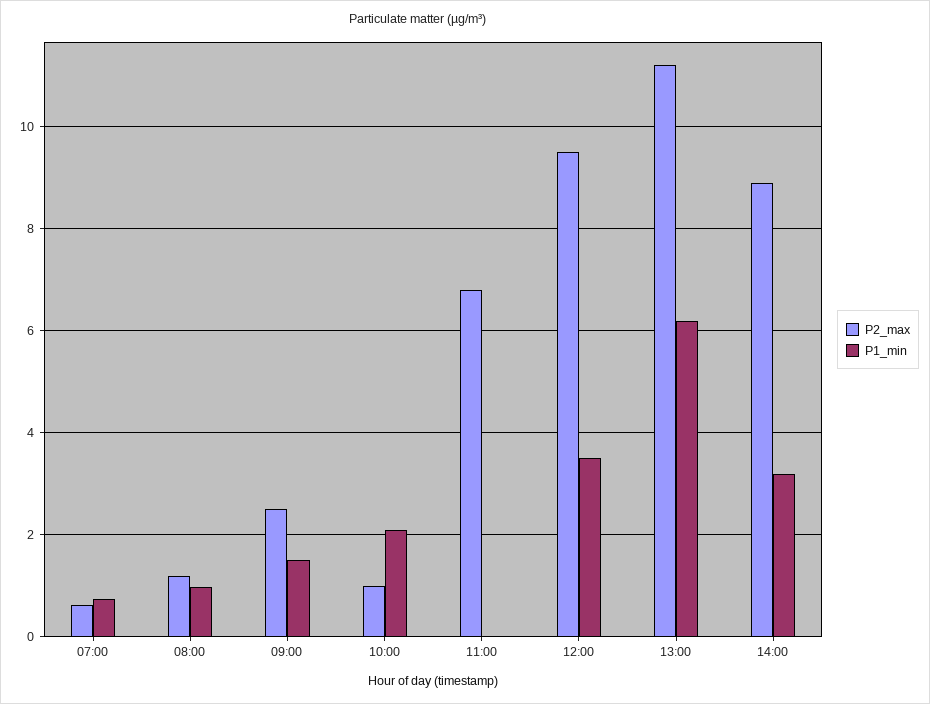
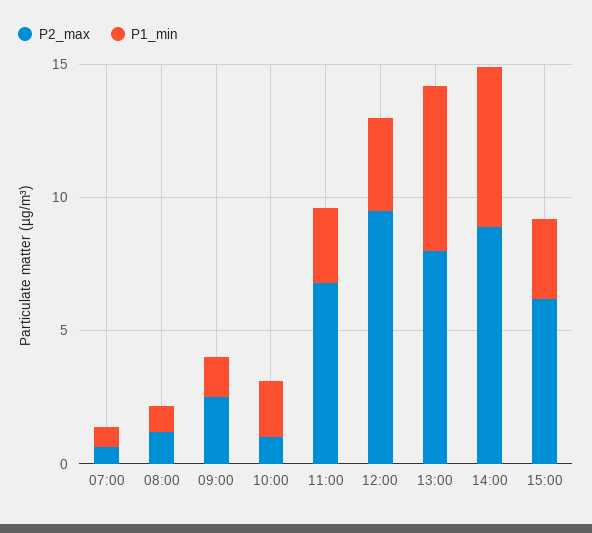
P1_min, 11:00: 0 -> 3
P2_max, 13:00: 11.2 -> 8
P1_min, 14:00: 3.2 -> 6
P2_max, 15:00: none -> 6
P1_min, 15:00: none -> 3

